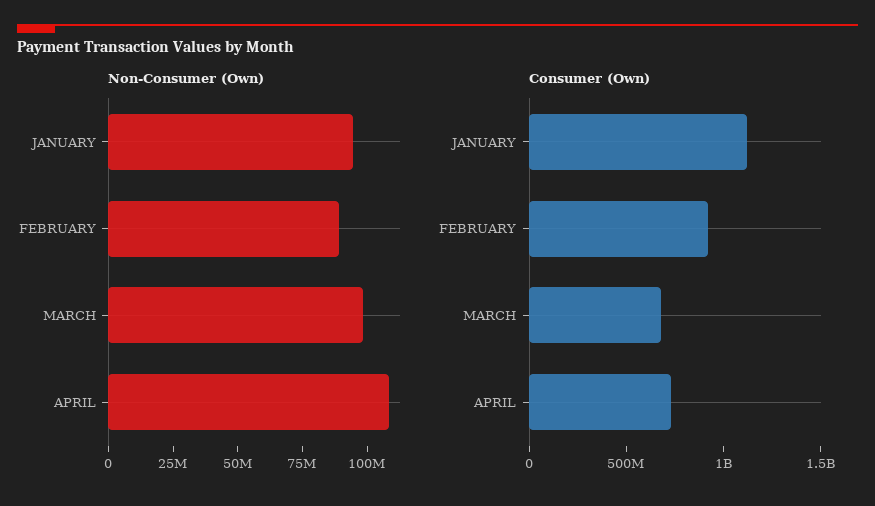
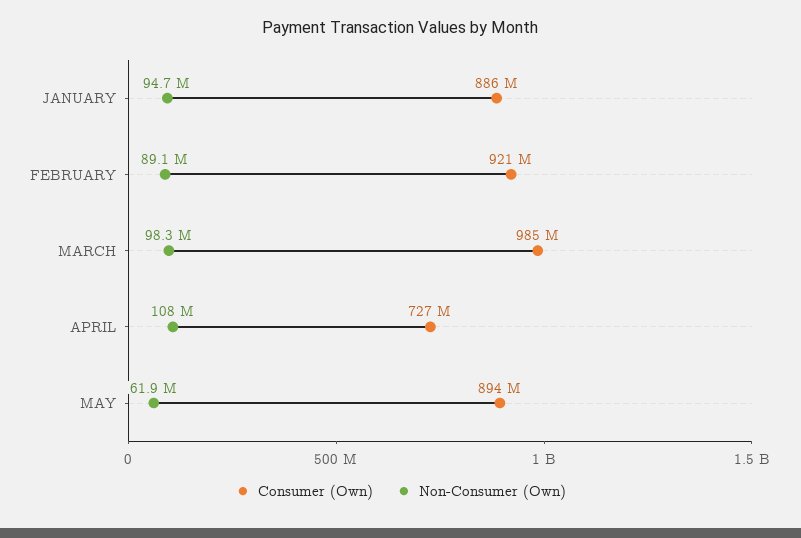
Consumer (Own), JANUARY: 1100000000 -> 886000000
Consumer (Own), MARCH: 700000000 -> 985000000
Consumer (Own), MAY: none -> 894000000
Non-Consumer (Own), MAY: none -> 61900000

